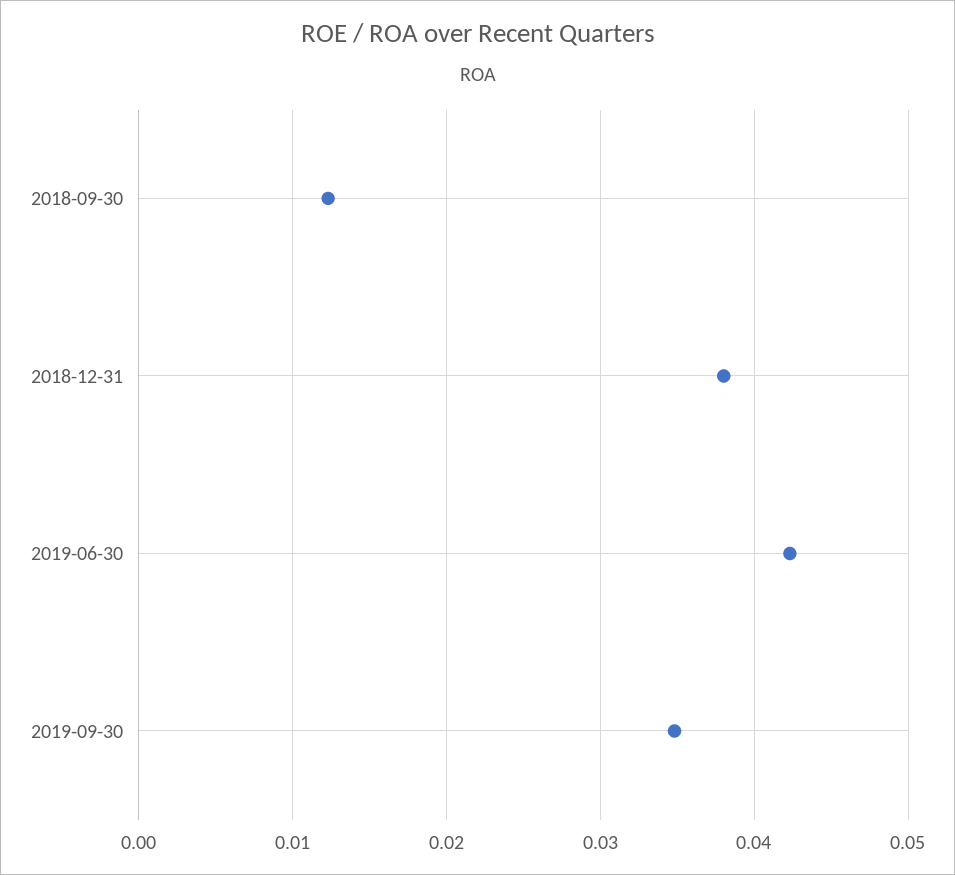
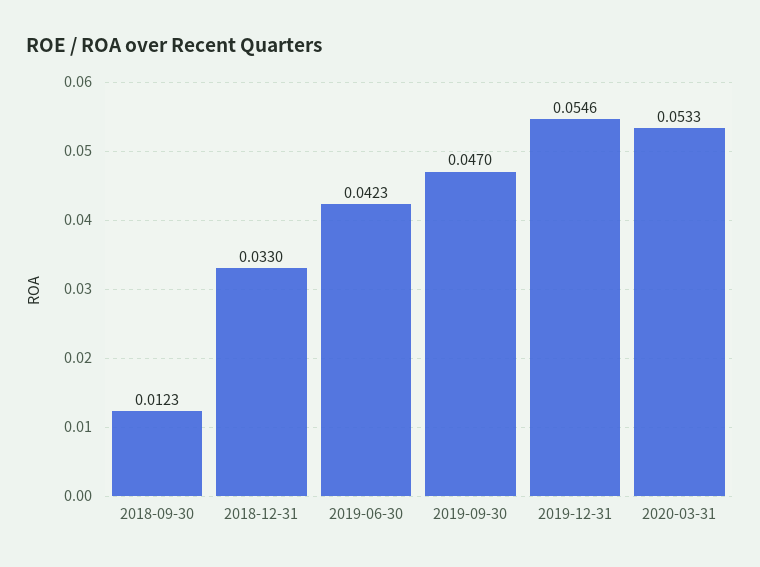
2018-12-31: 0.038 -> 0.033
2019-09-30: 0.035 -> 0.047
2019-12-31: none -> 0.0546
2020-03-31: none -> 0.0533

